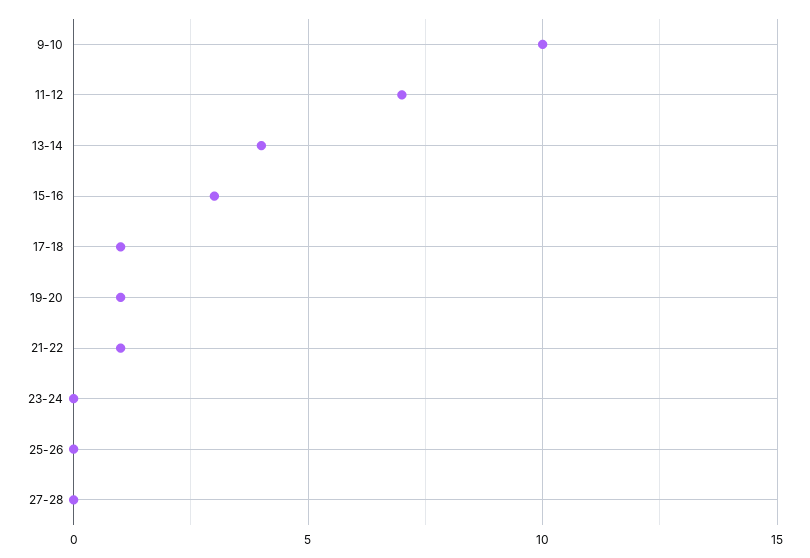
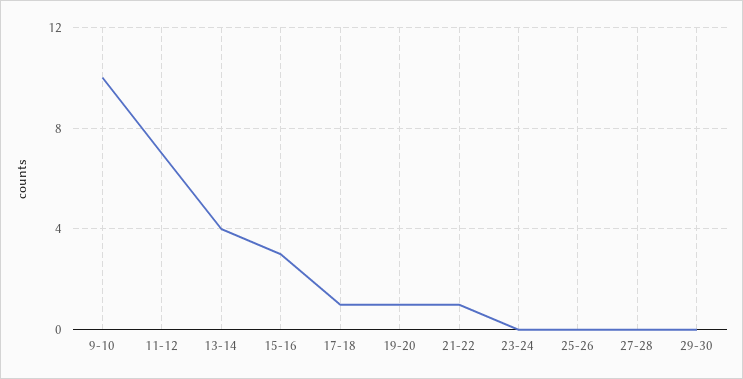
29-30: none -> 0

